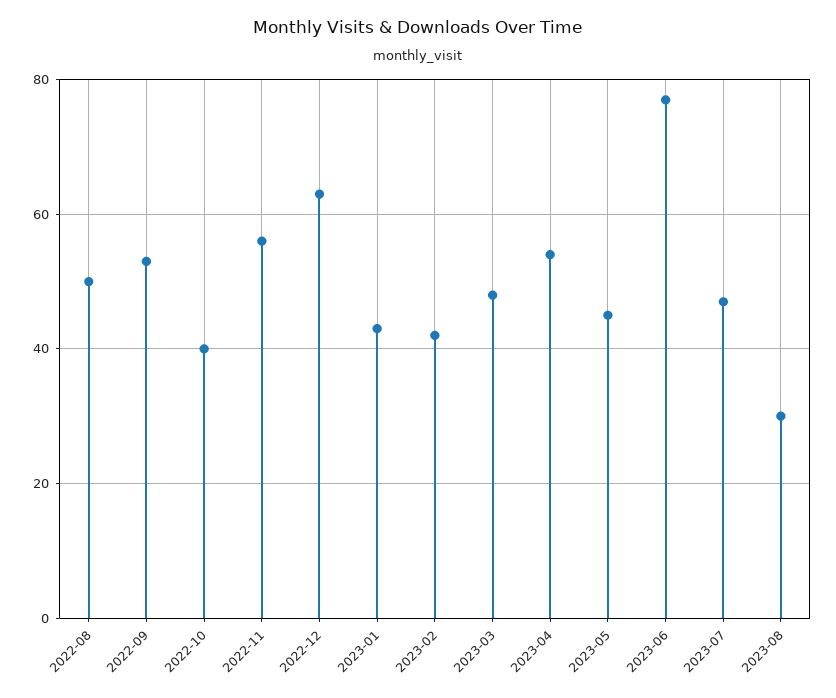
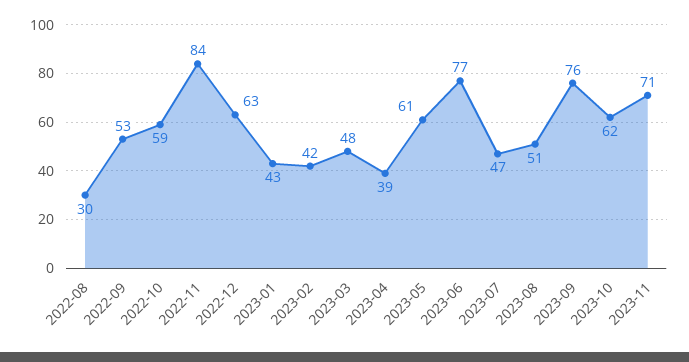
2022-08: 50 -> 30
2022-10: 40 -> 59
2022-11: 55 -> 84
2023-04: 55 -> 39
2023-05: 45 -> 61
2023-08: 30 -> 51
2023-09: none -> 76
2023-10: none -> 62
2023-11: none -> 71

